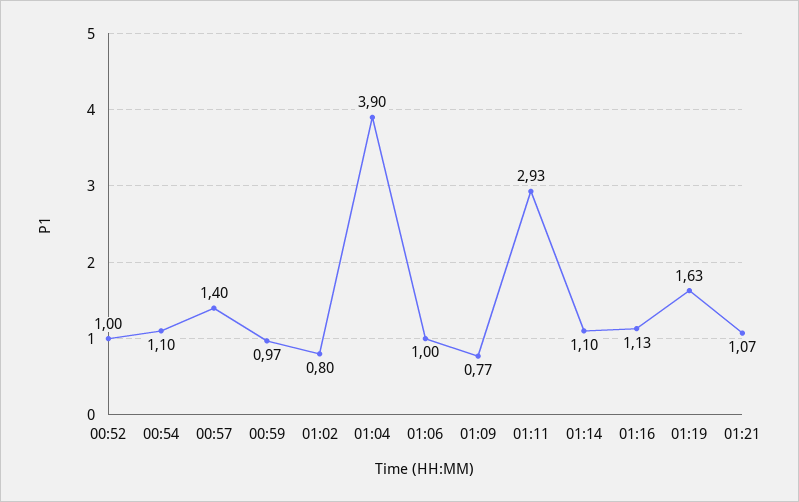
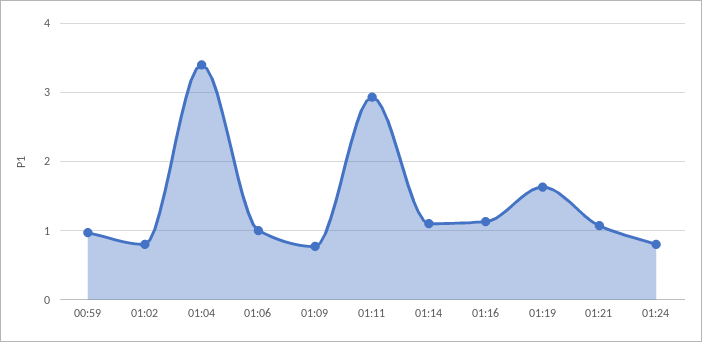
00:52: 1 -> none
00:54: 1.1 -> none
00:57: 1.4 -> none
01:04: 3.9 -> 3.4
01:24: none -> 0.8

